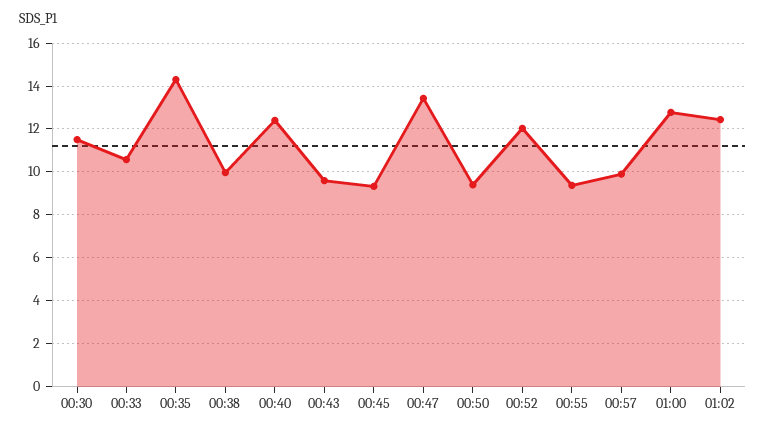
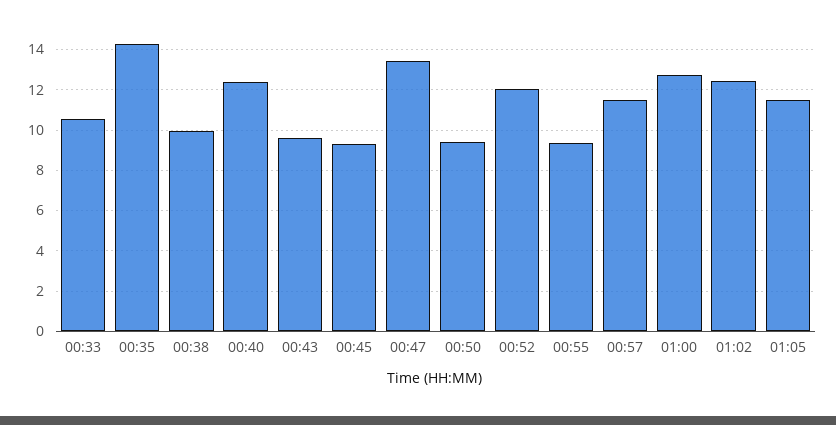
00:30: 11.5 -> none
00:57: 10 -> 11.5
01:05: none -> 11.5

